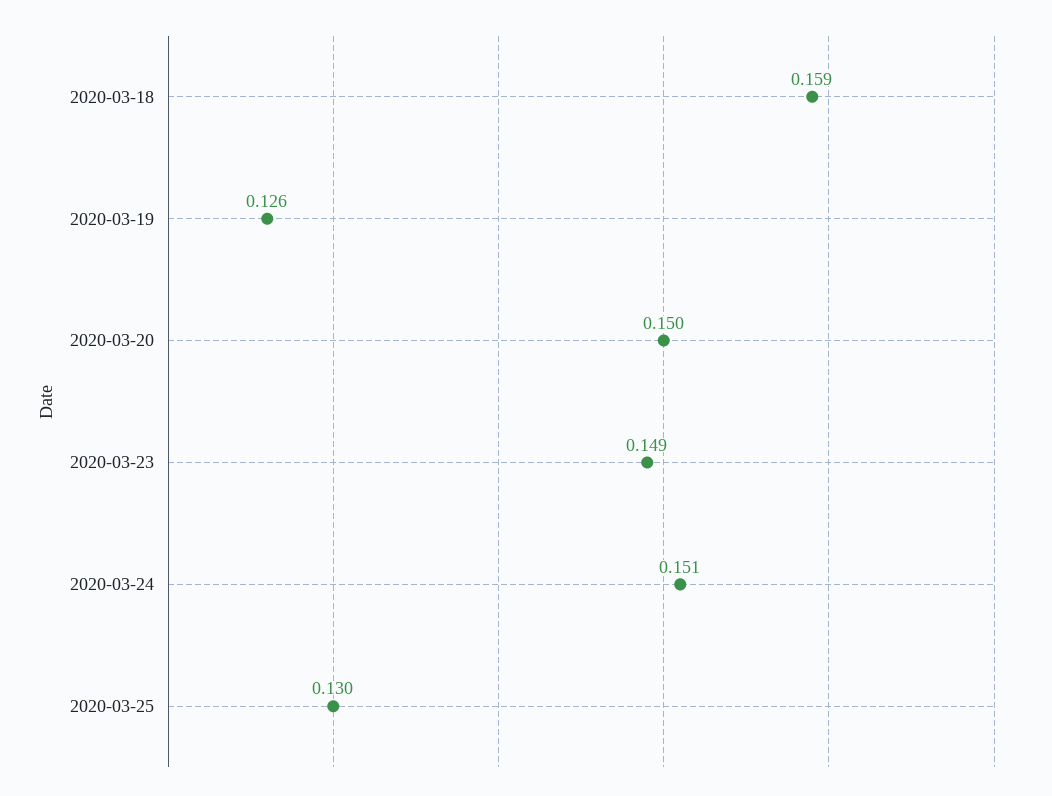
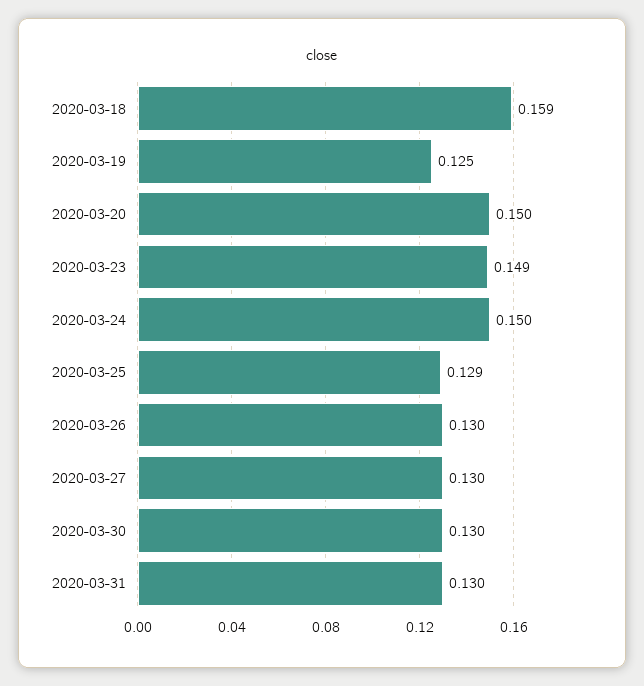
2020-03-19: 0.126 -> 0.125
2020-03-24: 0.151 -> 0.15
2020-03-25: 0.13 -> 0.129
2020-03-26: none -> 0.13
2020-03-27: none -> 0.13
2020-03-30: none -> 0.13
2020-03-31: none -> 0.13

